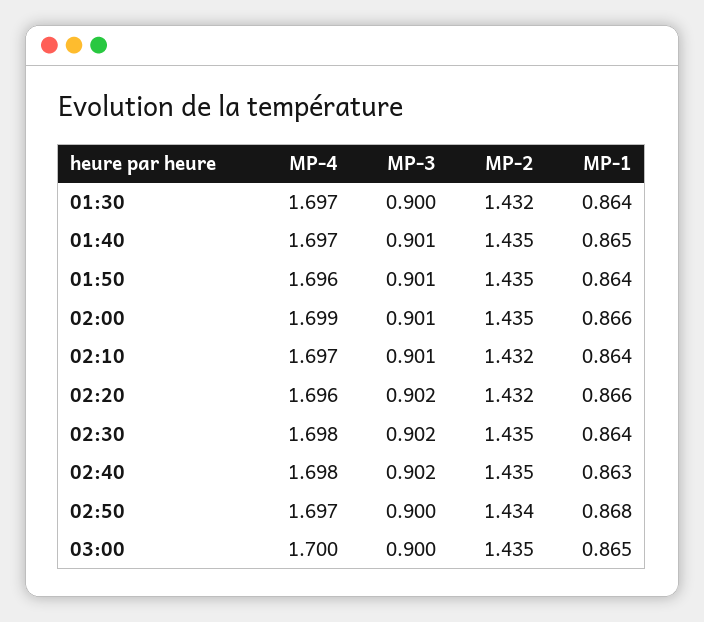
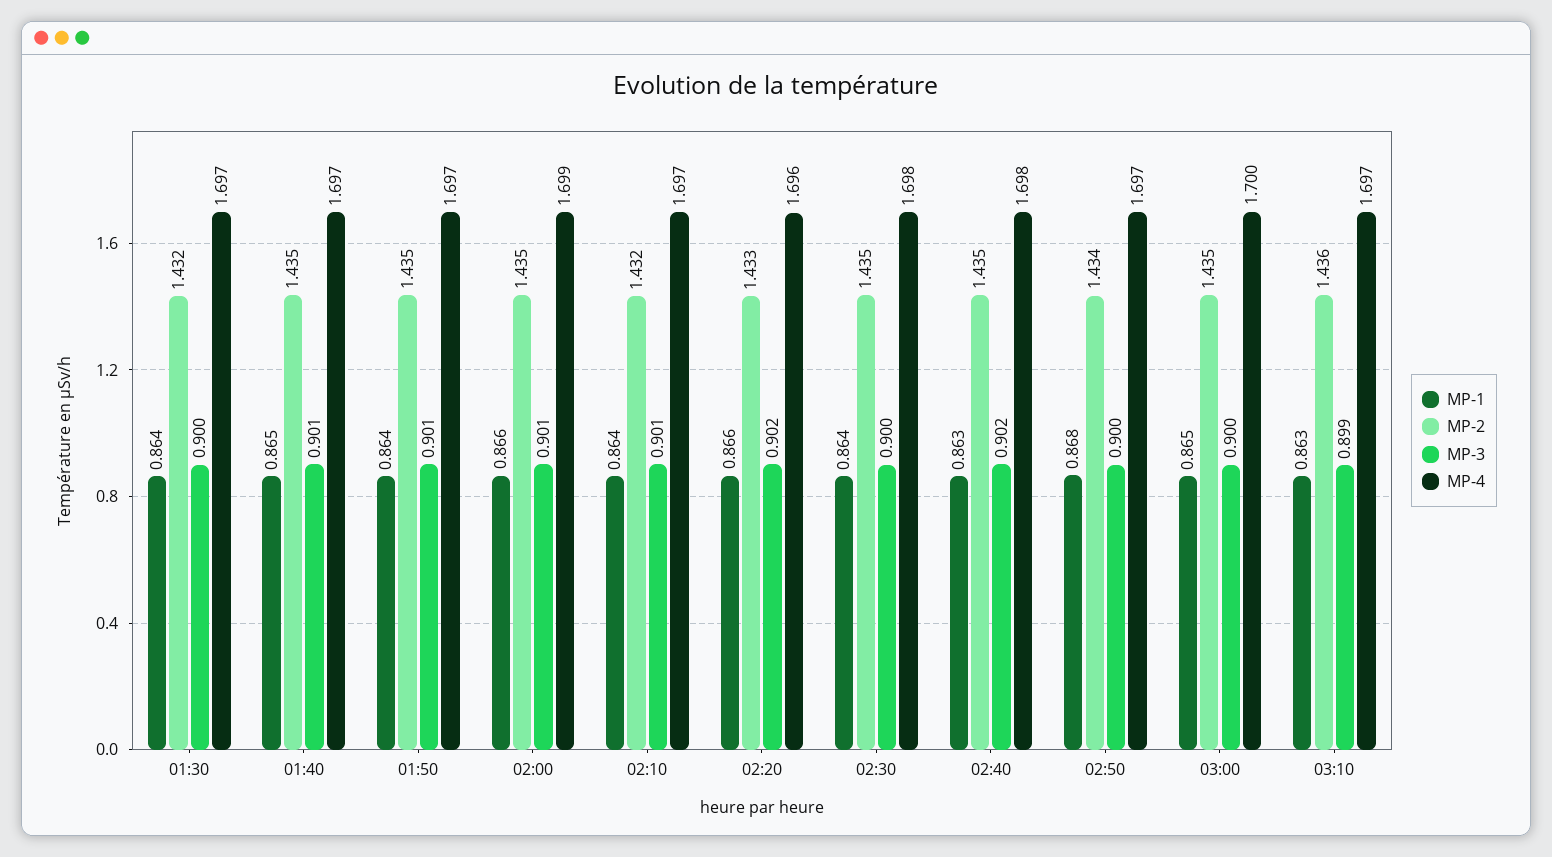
MP-4, 01:50: 1.696 -> 1.697
MP-2, 02:20: 1.432 -> 1.433
MP-3, 02:30: 0.902 -> 0.9
MP-1, 03:10: none -> 0.863
MP-2, 03:10: none -> 1.436
MP-3, 03:10: none -> 0.899
MP-4, 03:10: none -> 1.697

